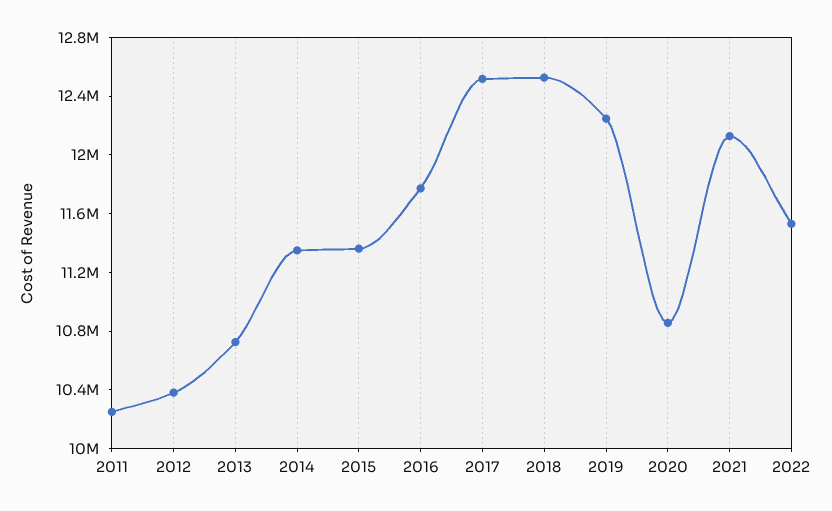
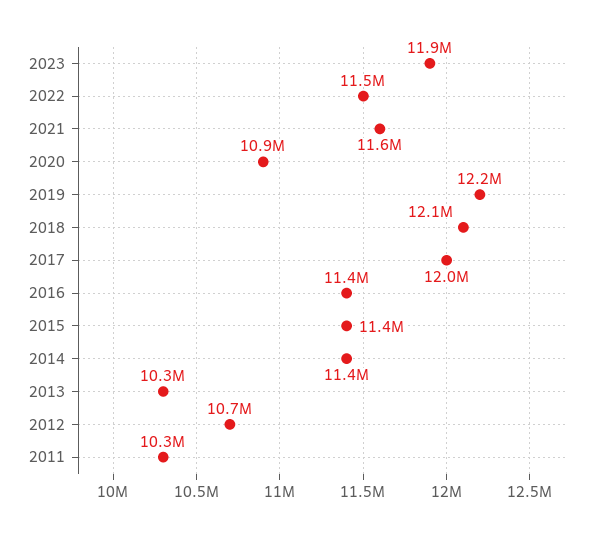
2012: 10400000 -> 10700000
2013: 10700000 -> 10300000
2016: 11800000 -> 11400000
2017: 12500000 -> 12000000
2018: 12500000 -> 12100000
2021: 12100000 -> 11600000
2023: none -> 11900000

